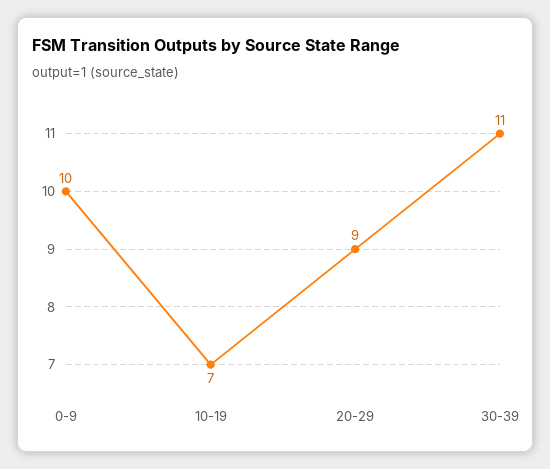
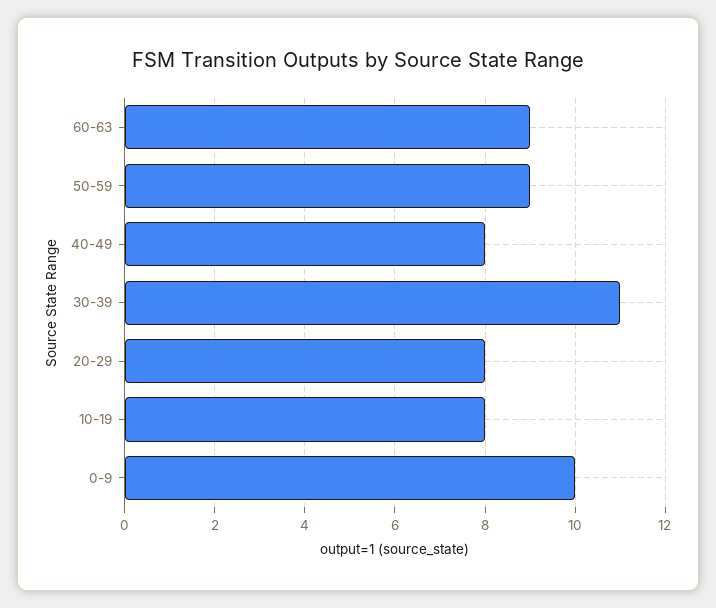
10-19: 7 -> 8
20-29: 9 -> 8
60-63: none -> 9
50-59: none -> 9
40-49: none -> 8

